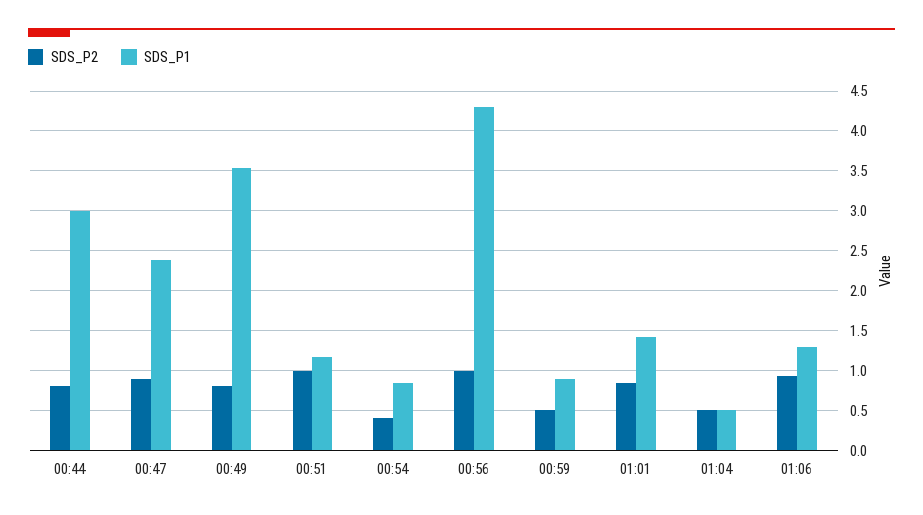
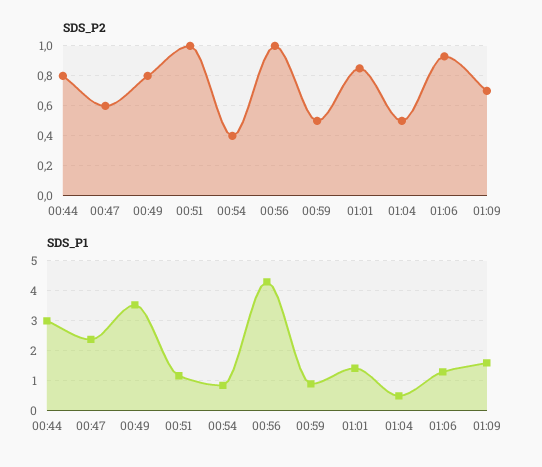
SDS_P2, 00:47: 0.9 -> 0.6
SDS_P2, 01:09: none -> 0.7
SDS_P1, 01:09: none -> 1.6

